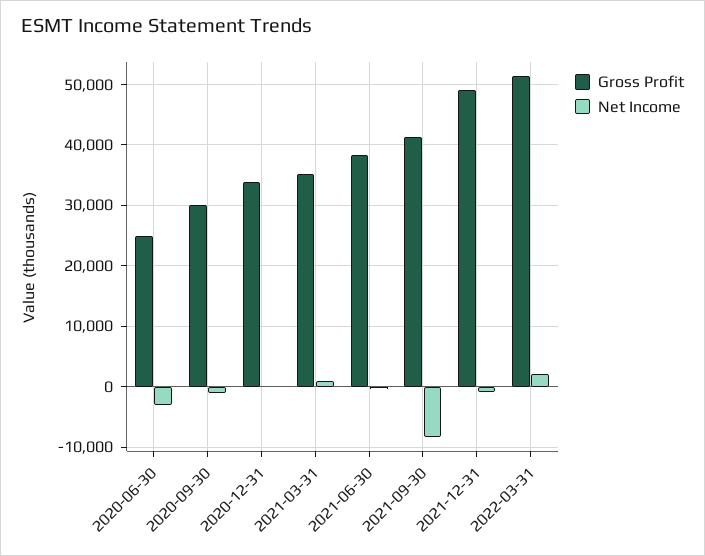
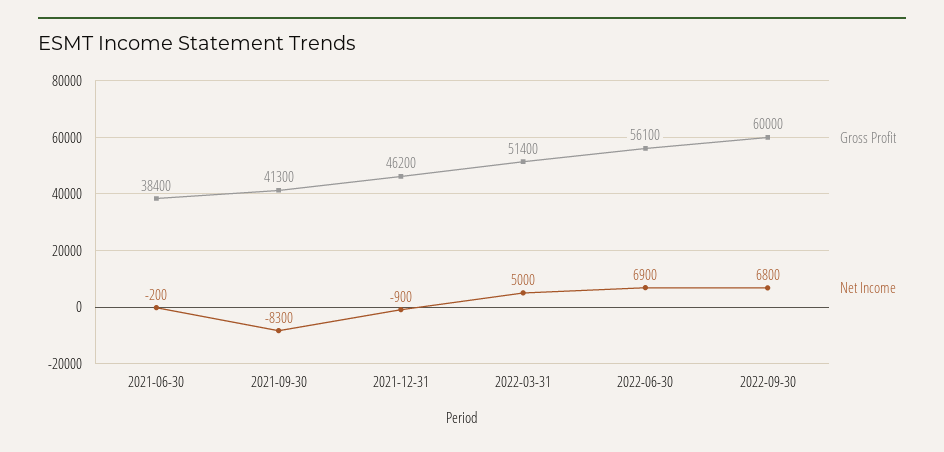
Gross Profit, 2020-06-30: 25000 -> none
Net Income, 2020-06-30: -3000 -> none
Gross Profit, 2020-09-30: 30000 -> none
Net Income, 2020-09-30: -1000 -> none
Gross Profit, 2020-12-31: 34000 -> none
Net Income, 2020-12-31: 0 -> none
Gross Profit, 2021-03-31: 35000 -> none
Net Income, 2021-03-31: 1000 -> none
Gross Profit, 2021-12-31: 49000 -> 46200
Net Income, 2022-03-31: 2000 -> 5000
Gross Profit, 2022-06-30: none -> 56100
Net Income, 2022-06-30: none -> 6900
Gross Profit, 2022-09-30: none -> 60000
Net Income, 2022-09-30: none -> 6800

